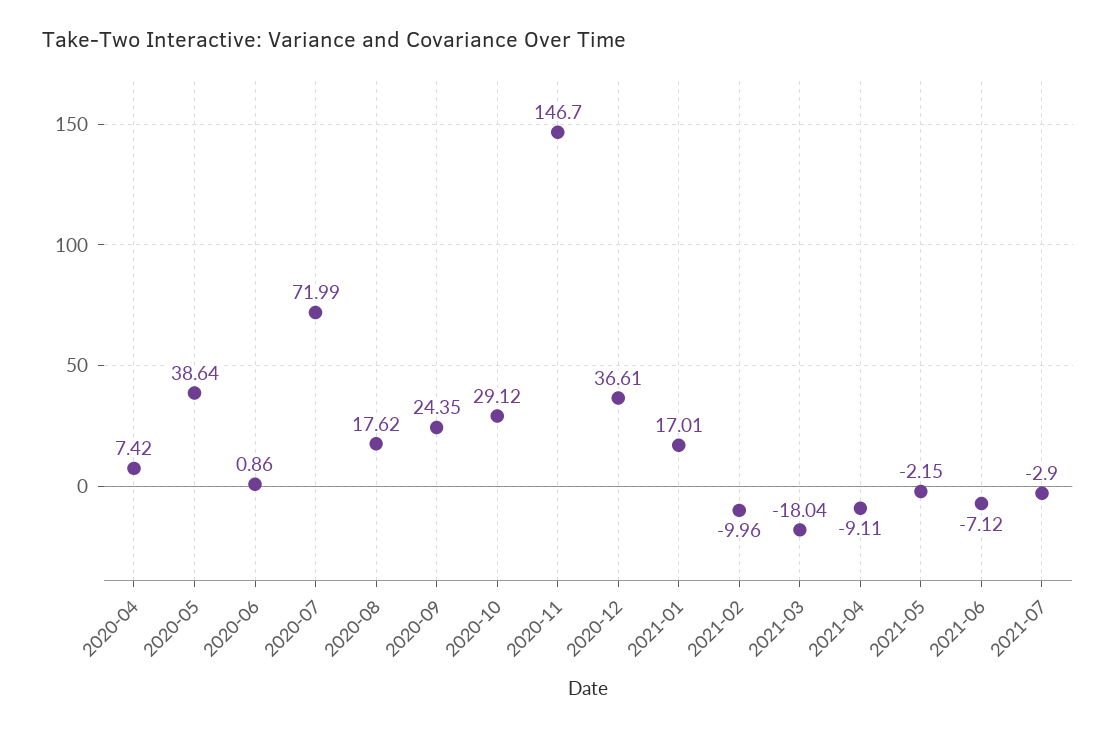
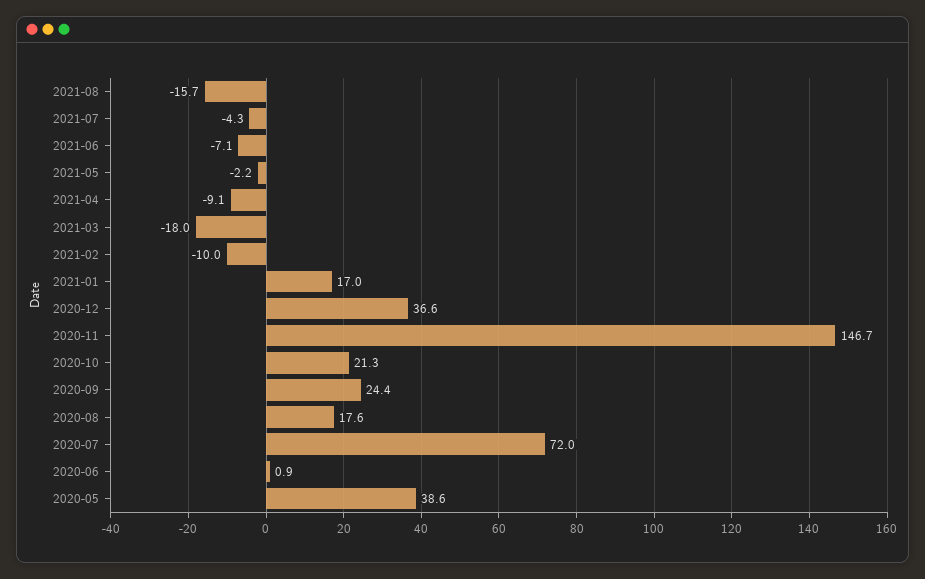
2020-04: 7.42 -> none
2020-10: 29.12 -> 21.3
2021-07: -2.9 -> -4.3
2021-08: none -> -15.7

